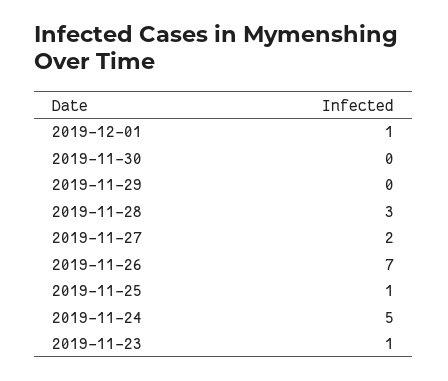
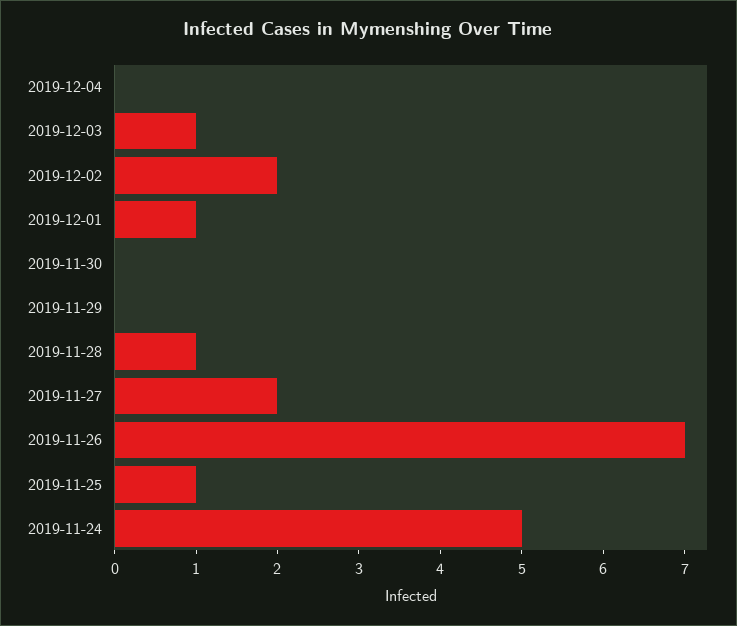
2019-11-28: 3 -> 1
2019-11-23: 1 -> none
2019-12-04: none -> 0
2019-12-03: none -> 1
2019-12-02: none -> 2

